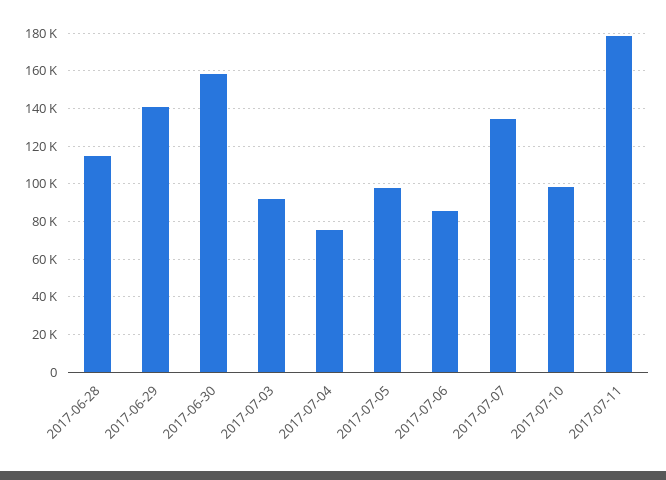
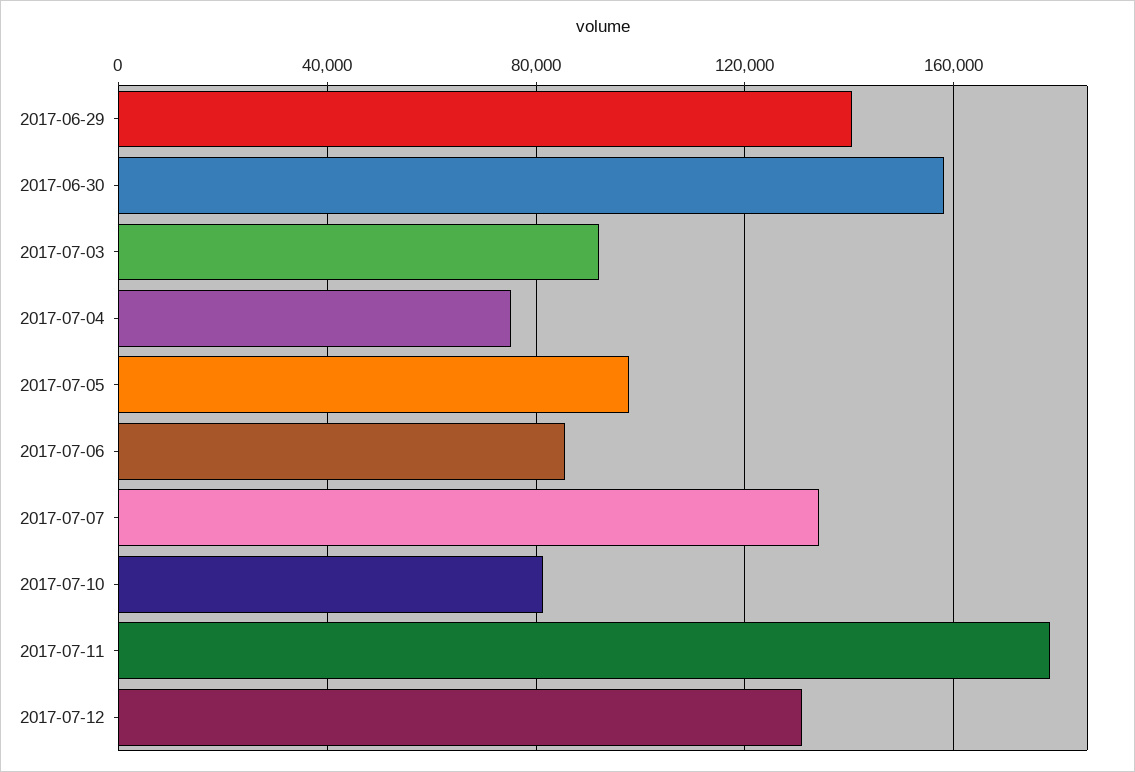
2017-06-28: 115000 -> none
2017-07-10: 100000 -> 80000
2017-07-12: none -> 130000

